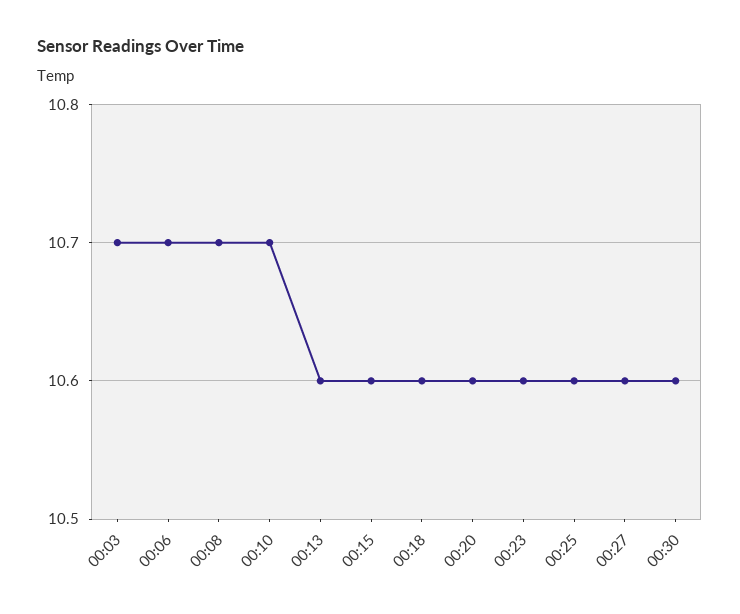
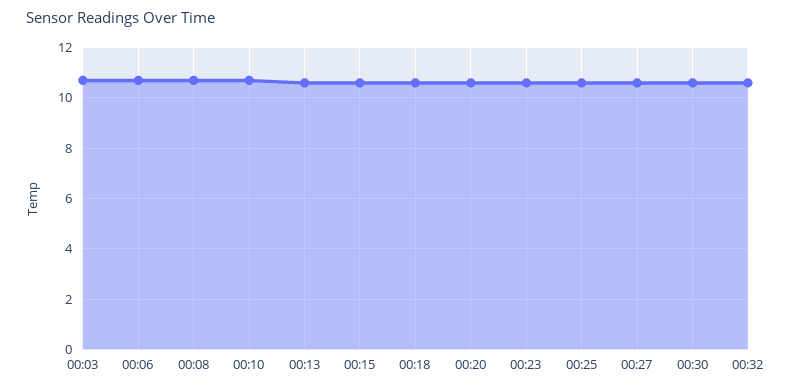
00:32: none -> 10.5

